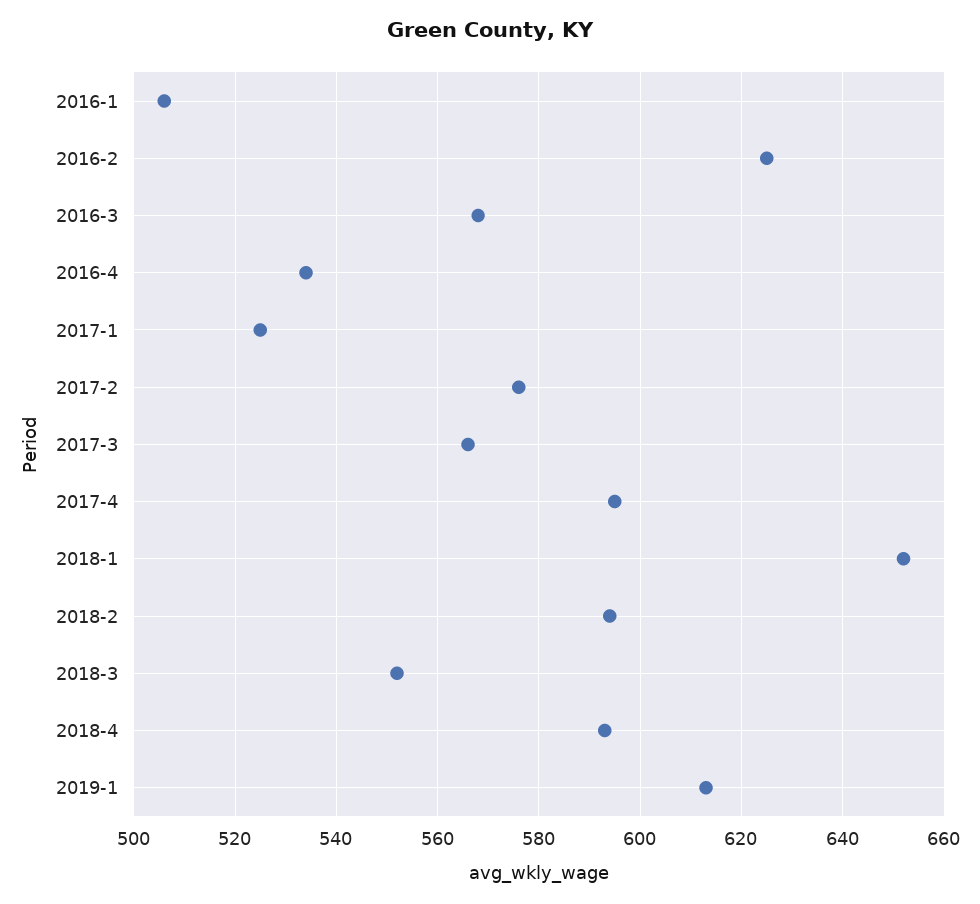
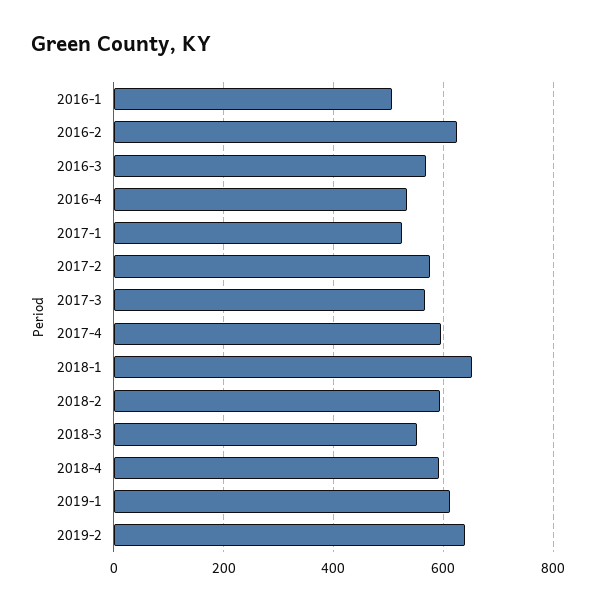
2019-2: none -> 640

